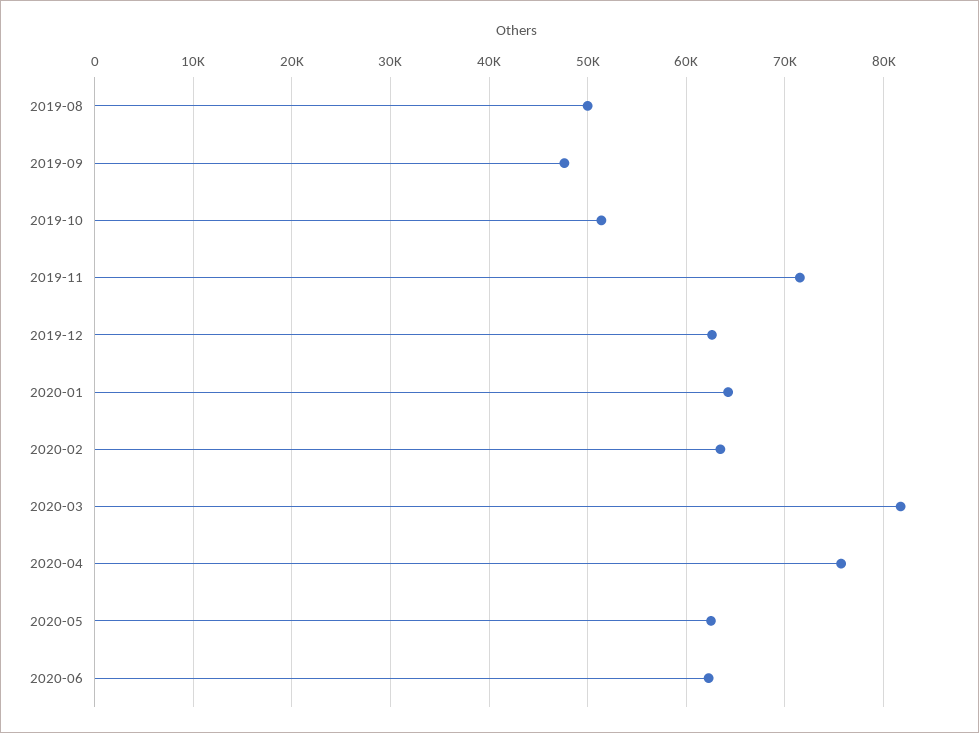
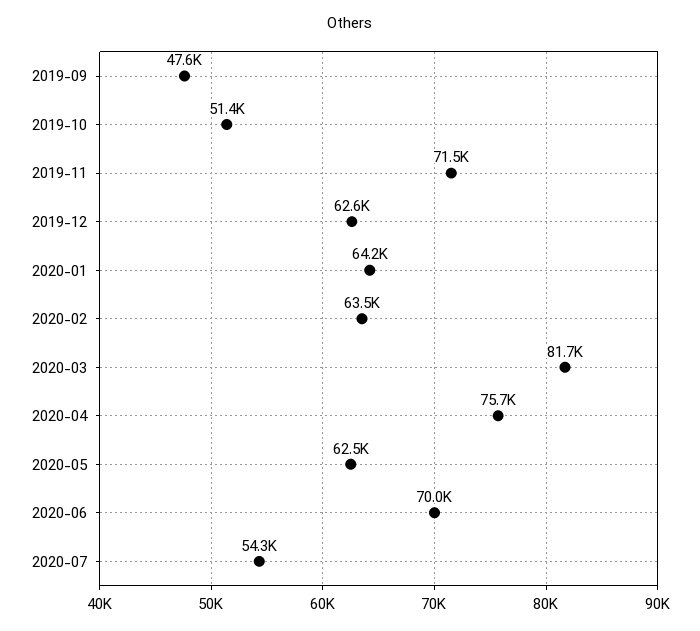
2019-08: 50000 -> none
2020-06: 62000 -> 70000
2020-07: none -> 54300

